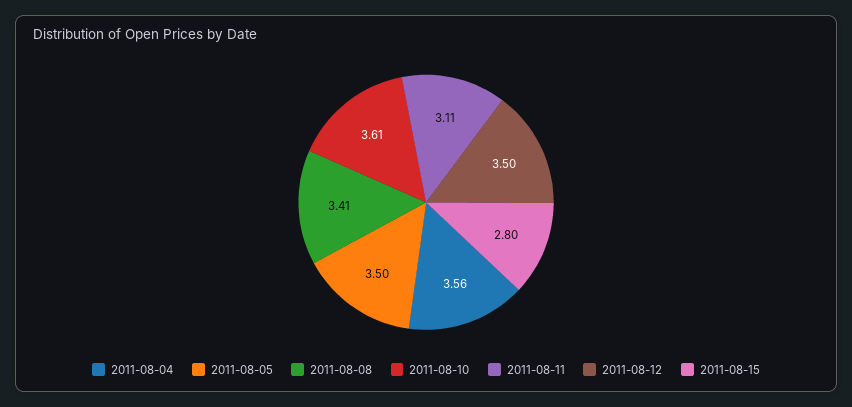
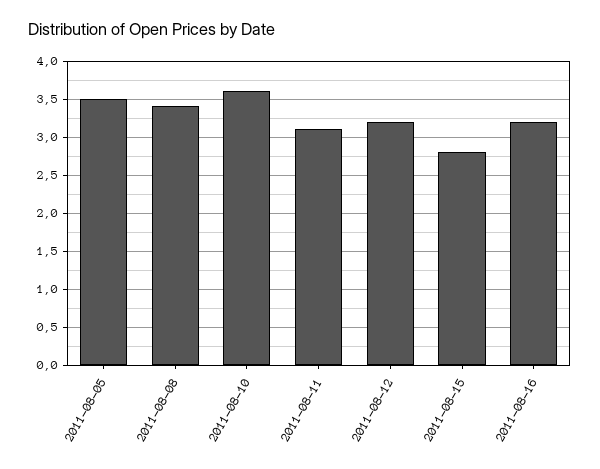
2011-08-04: 3.56 -> none
2011-08-12: 3.5 -> 3.2
2011-08-16: none -> 3.2

